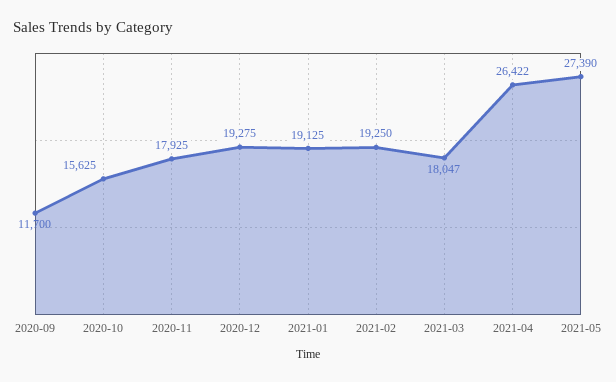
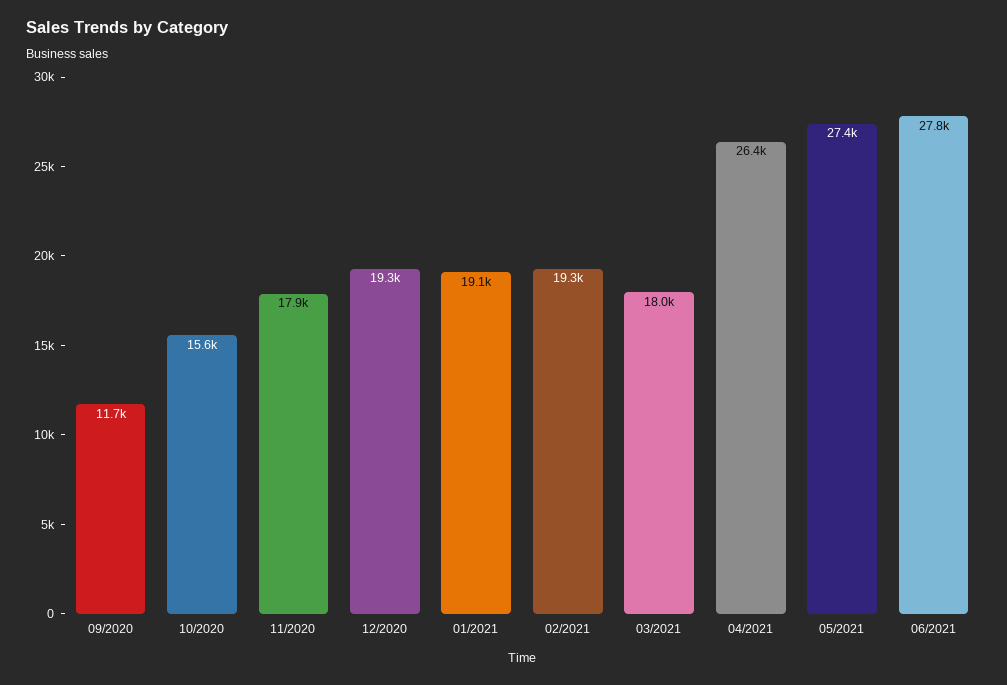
06/2021: none -> 27800

